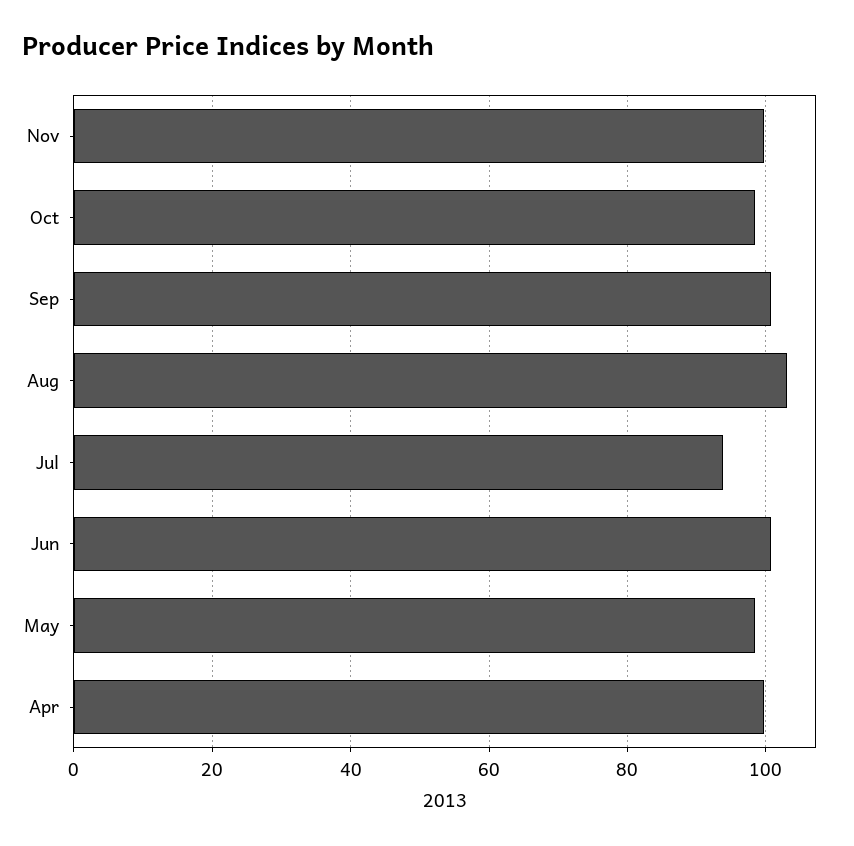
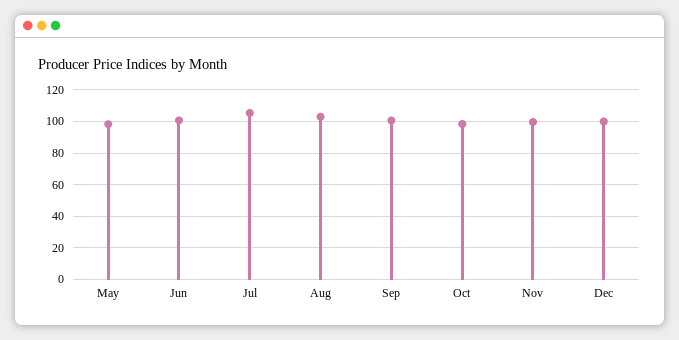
Jul: 94 -> 105
Apr: 100 -> none
Dec: none -> 100

